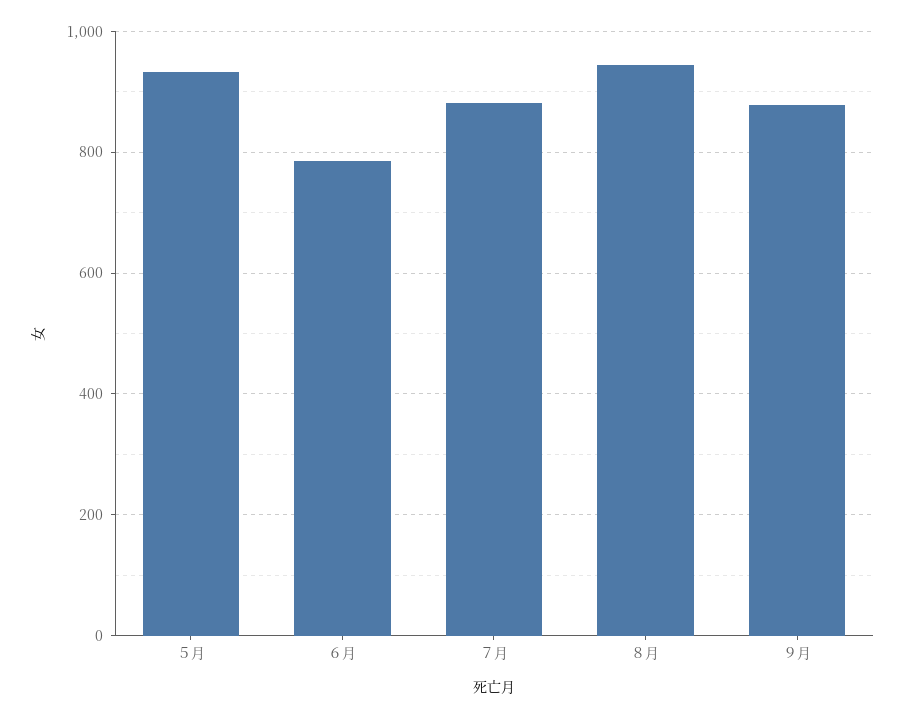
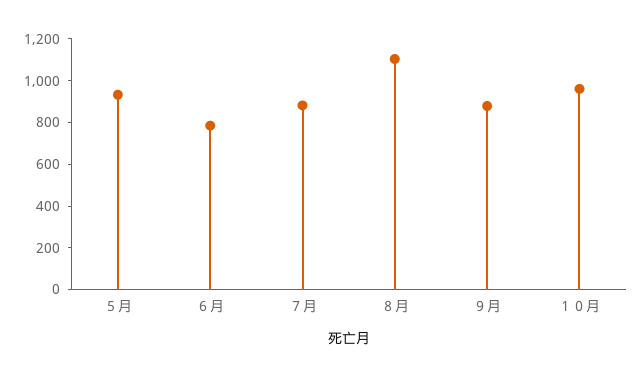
８月: 940 -> 1100
１０月: none -> 950

